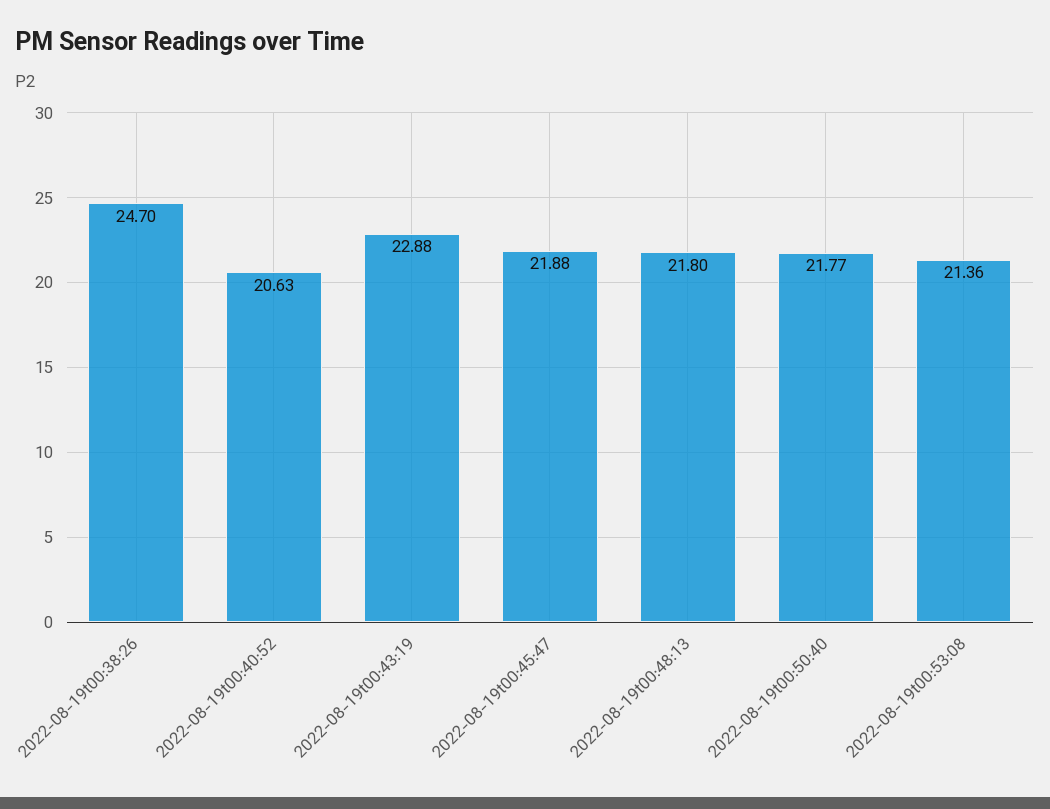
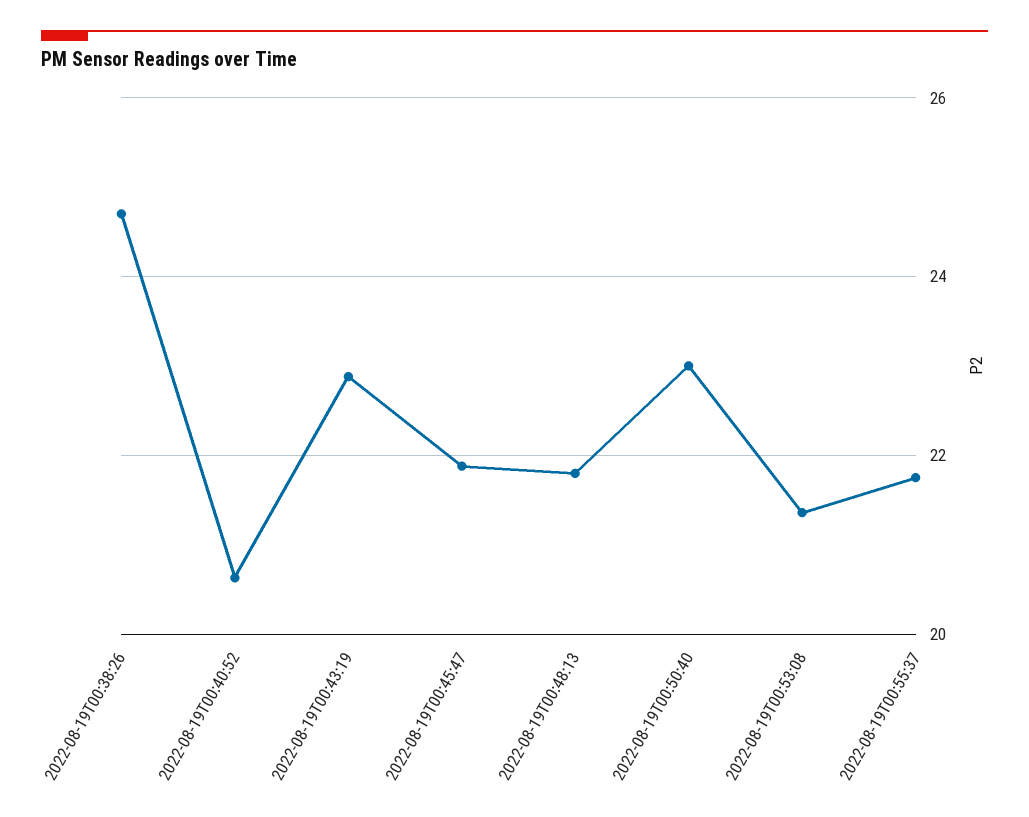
2022-08-19t00:50:40: 21.77 -> 23
2022-08-19T00:55:37: none -> 21.8

